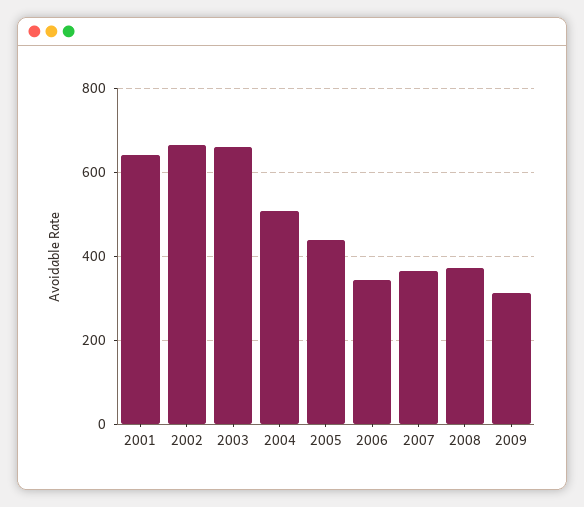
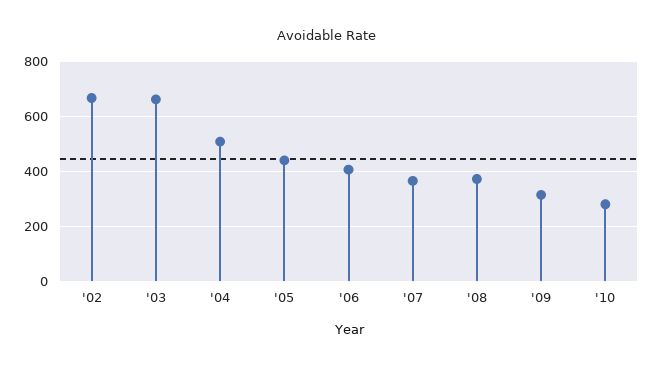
2001: 640 -> none
2006: 340 -> 400
'10: none -> 275

